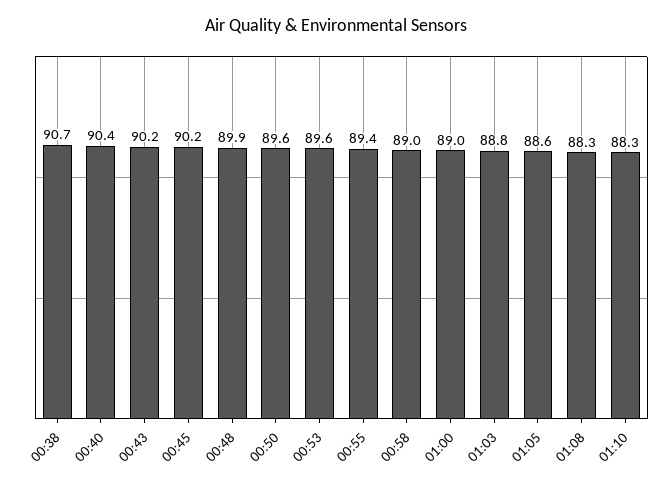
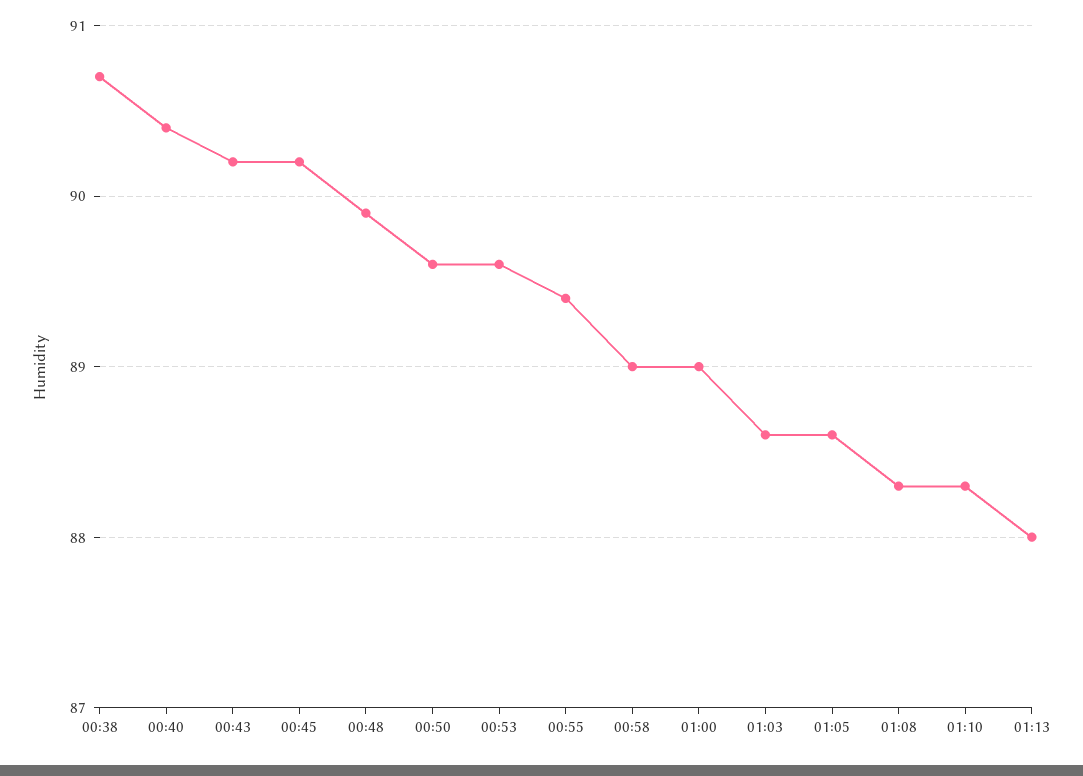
01:03: 88.8 -> 88.6
01:13: none -> 88

